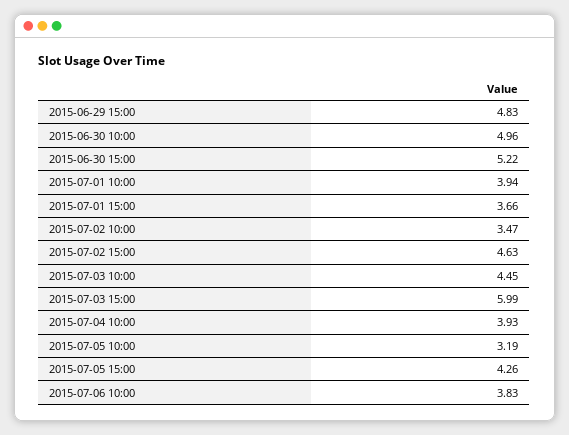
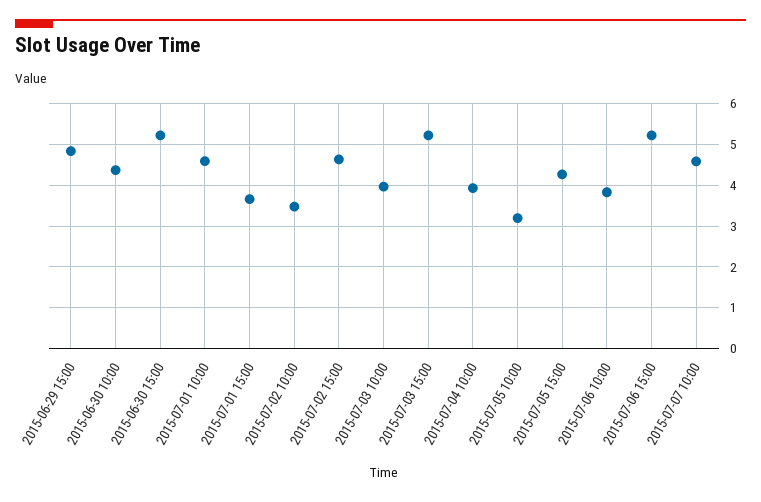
2015-06-30 10:00: 4.96 -> 4.4
2015-07-01 10:00: 3.94 -> 4.6
2015-07-03 10:00: 4.45 -> 4
2015-07-03 15:00: 5.99 -> 5.2
2015-07-06 15:00: none -> 5.2
2015-07-07 10:00: none -> 4.6

